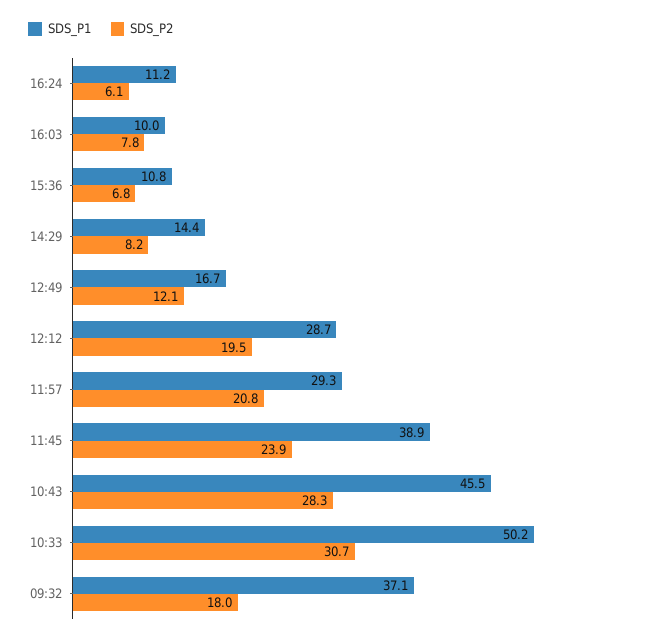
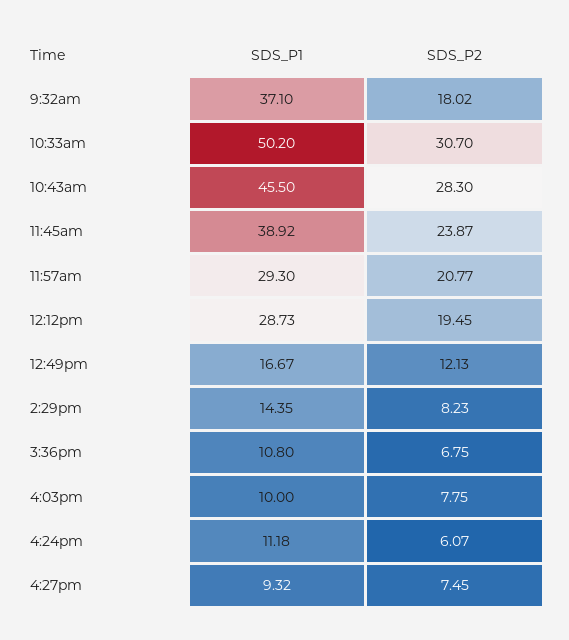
SDS_P1, 4:27pm: none -> 9.32
SDS_P2, 4:27pm: none -> 7.45

